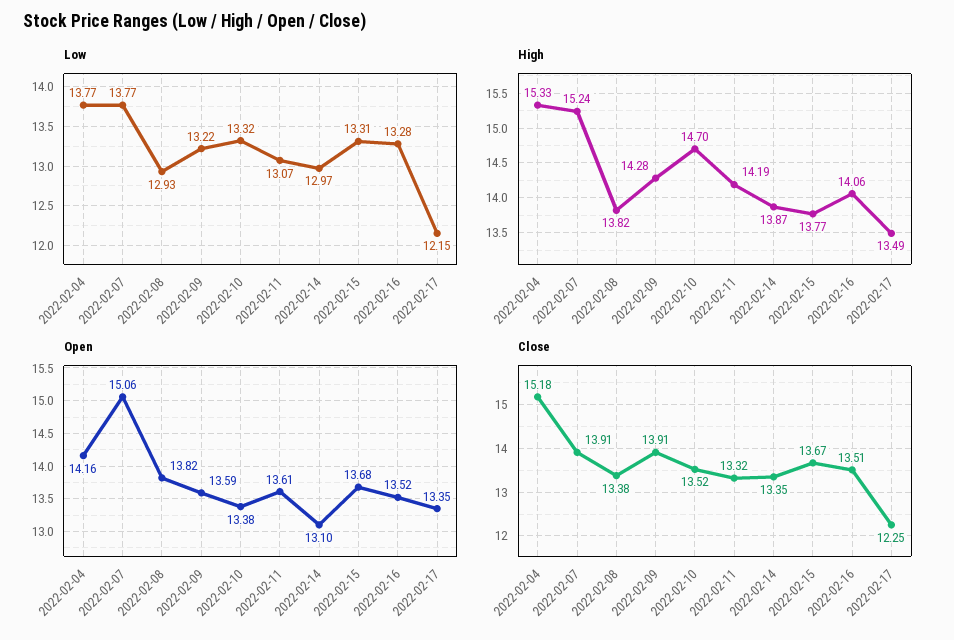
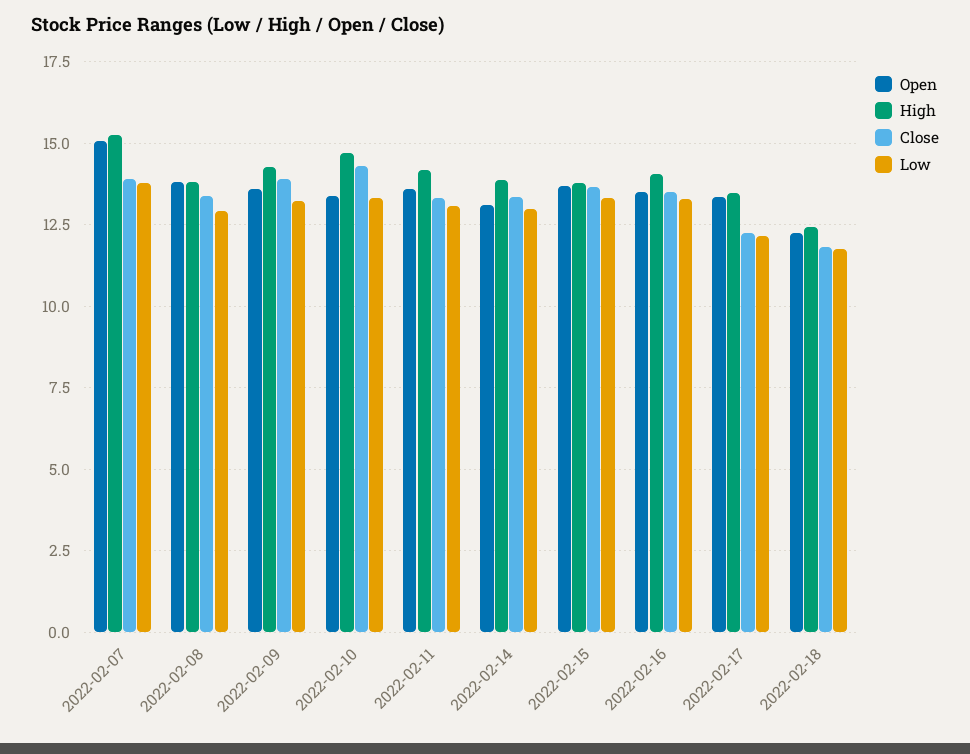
Low, 2022-02-04: 13.77 -> none
High, 2022-02-04: 15.33 -> none
Open, 2022-02-04: 14.16 -> none
Close, 2022-02-04: 15.18 -> none
Close, 2022-02-10: 13.52 -> 14.25
Open, 2022-02-18: none -> 12.25
High, 2022-02-18: none -> 12.5
Close, 2022-02-18: none -> 11.75
Low, 2022-02-18: none -> 11.75

